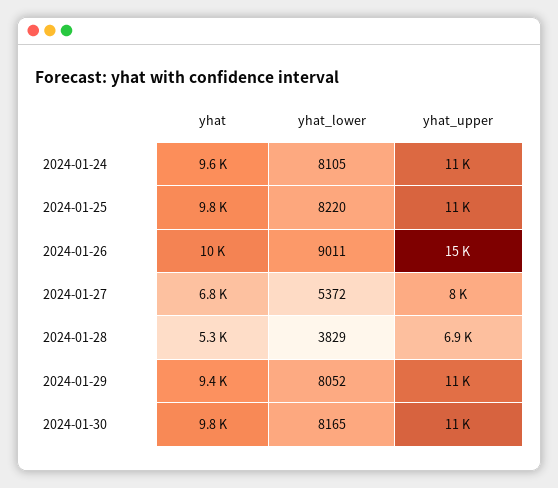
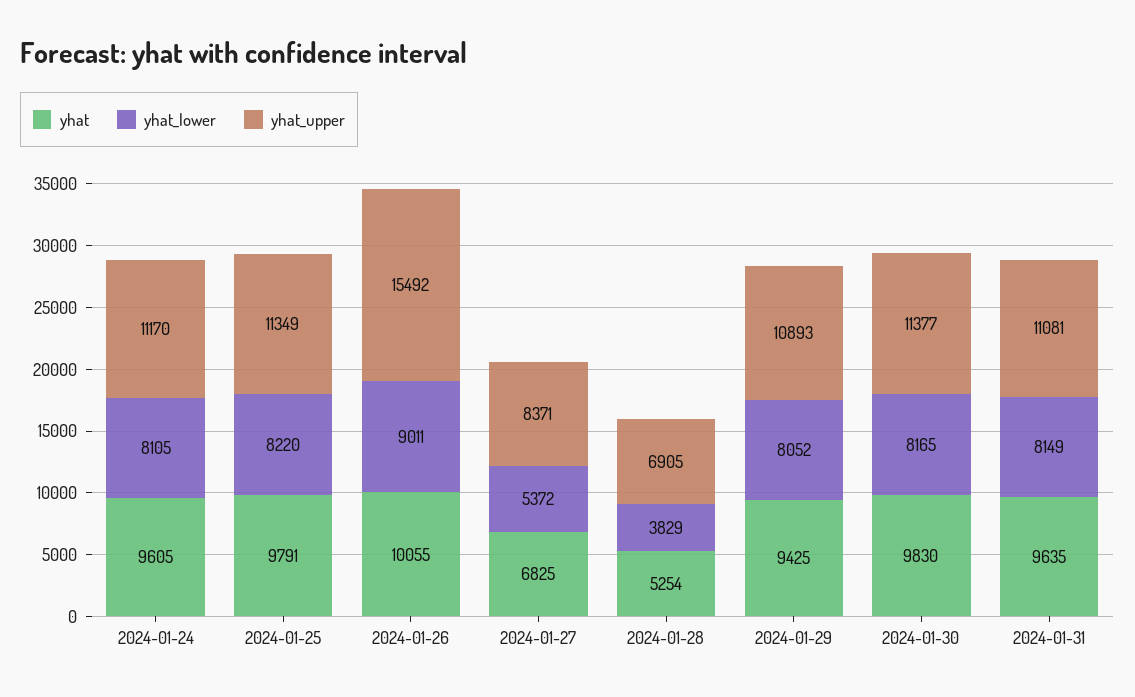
yhat_upper, 2024-01-27: 8000 -> 8371
yhat, 2024-01-31: none -> 9635
yhat_lower, 2024-01-31: none -> 8149
yhat_upper, 2024-01-31: none -> 11081

